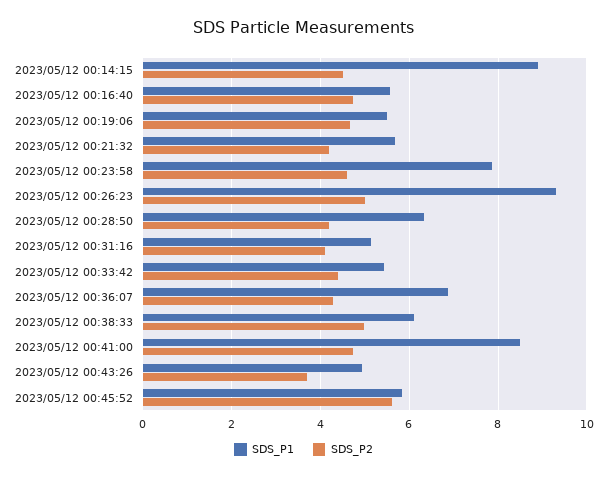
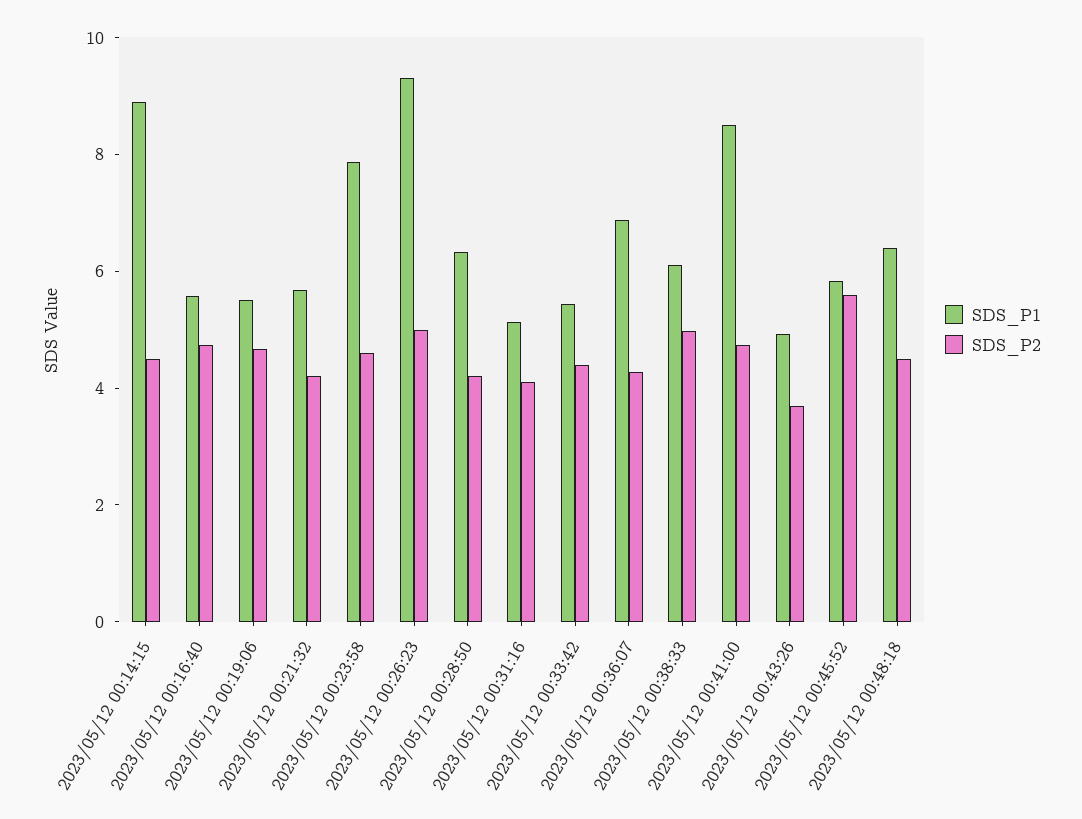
SDS_P1, 2023/05/12 00:48:18: none -> 6.5
SDS_P2, 2023/05/12 00:48:18: none -> 4.5

